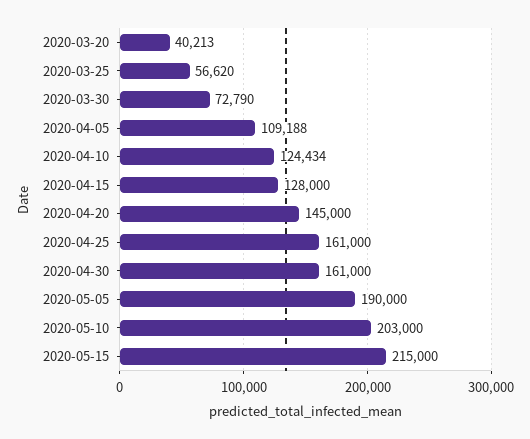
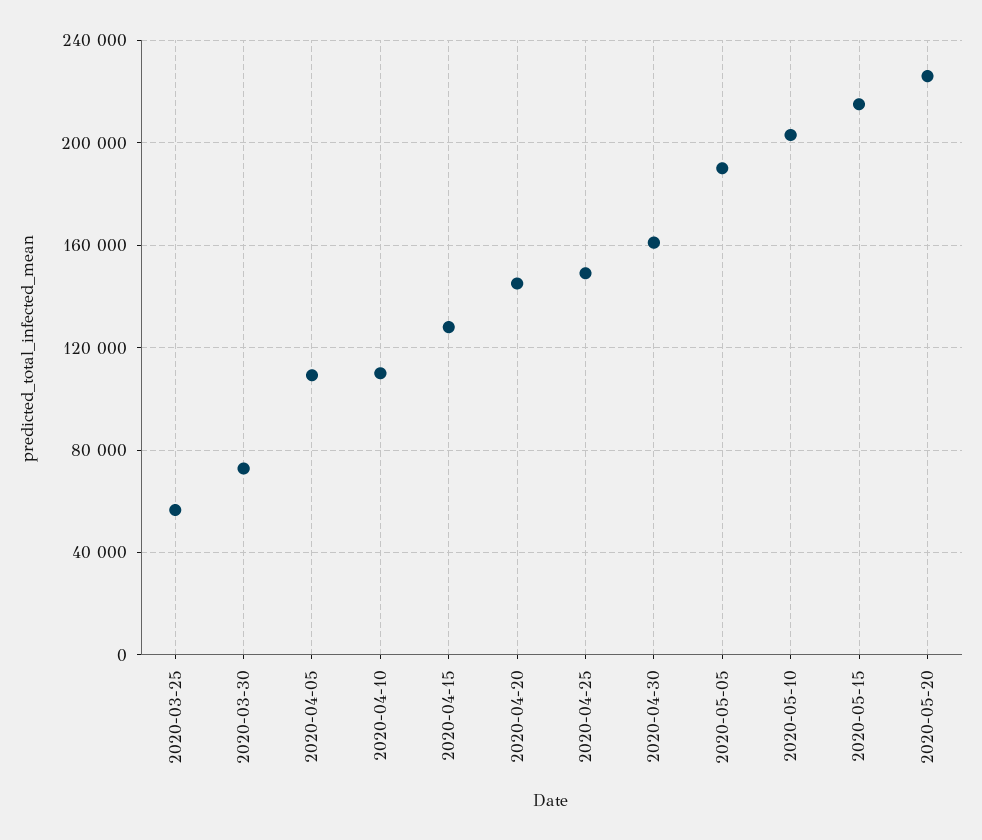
2020-03-20: 40213 -> none
2020-04-10: 124434 -> 110000
2020-04-25: 161000 -> 150000
2020-05-20: none -> 225000

